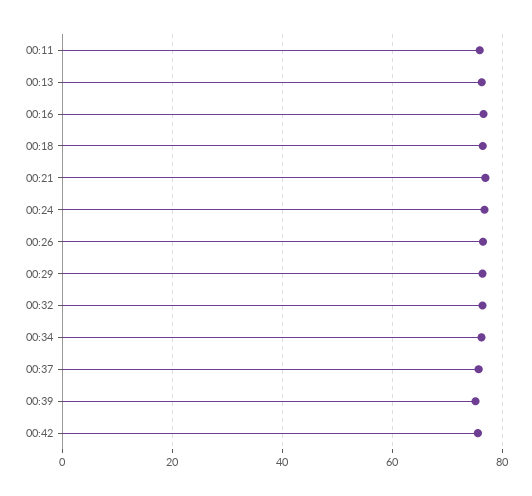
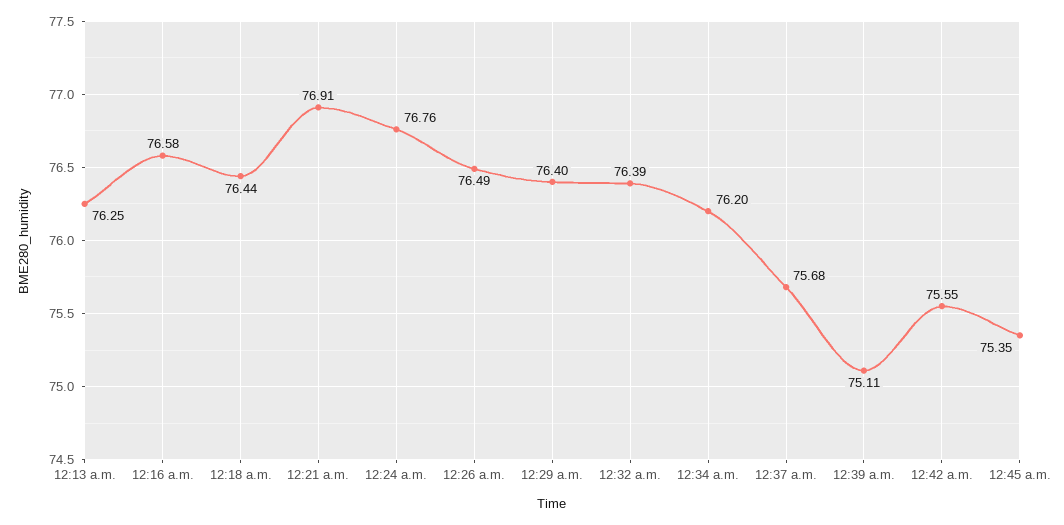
00:11: 76 -> none
12:45 a.m.: none -> 75.35

